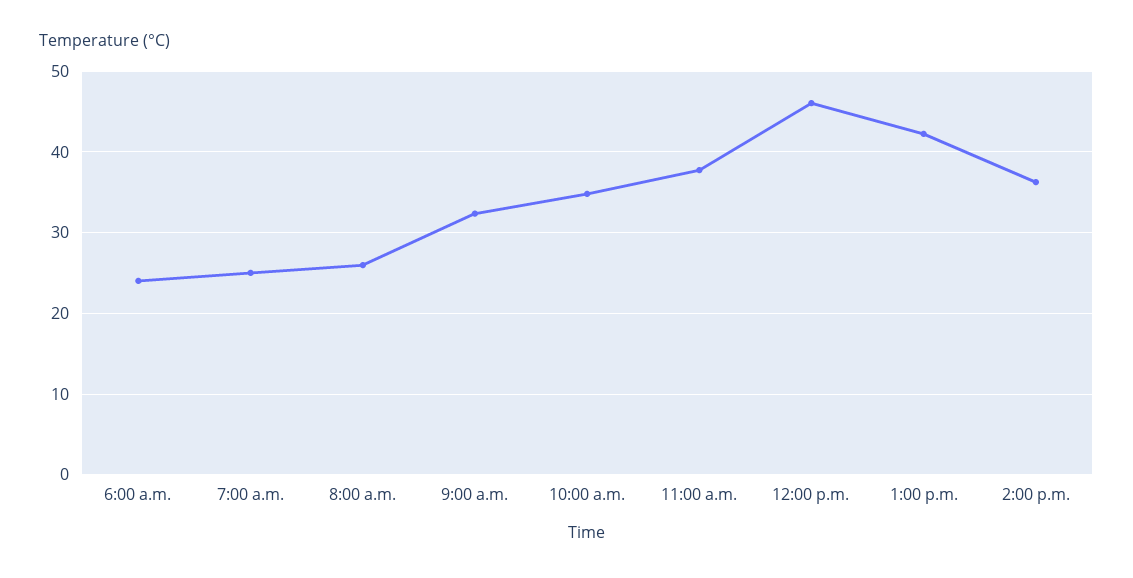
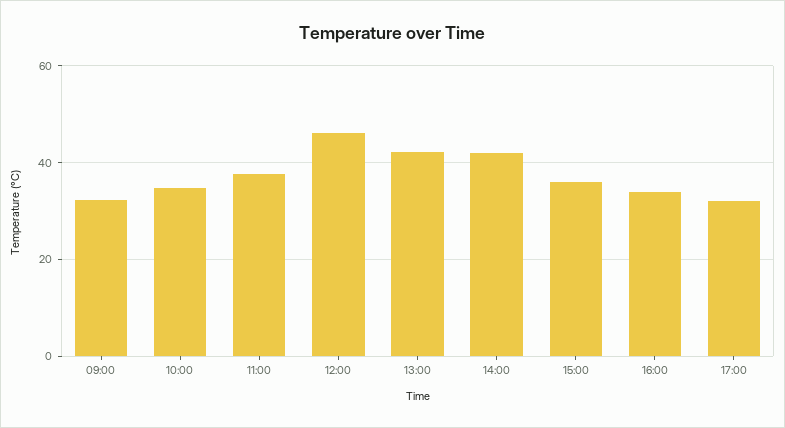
6:00 a.m.: 24 -> none
7:00 a.m.: 25 -> none
8:00 a.m.: 26 -> none
2:00 p.m.: 36 -> 42
15:00: none -> 36
16:00: none -> 34
17:00: none -> 32

